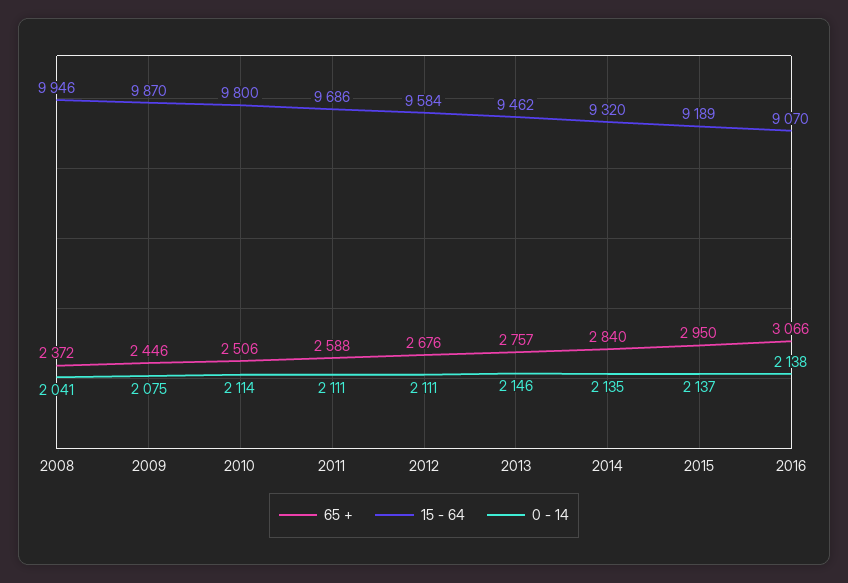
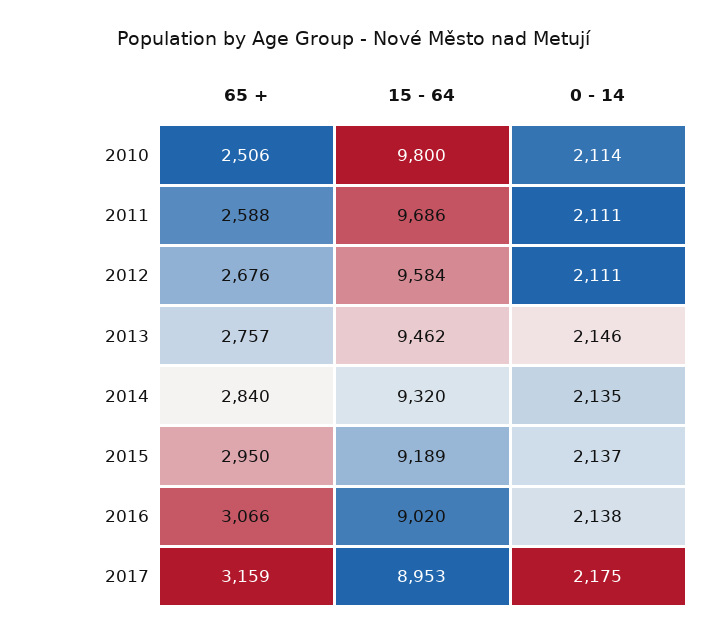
65 +, 2008: 2372 -> none
15 - 64, 2008: 9946 -> none
0 - 14, 2008: 2041 -> none
65 +, 2009: 2446 -> none
15 - 64, 2009: 9870 -> none
0 - 14, 2009: 2075 -> none
15 - 64, 2016: 9070 -> 9020
65 +, 2017: none -> 3159
15 - 64, 2017: none -> 8953
0 - 14, 2017: none -> 2175

